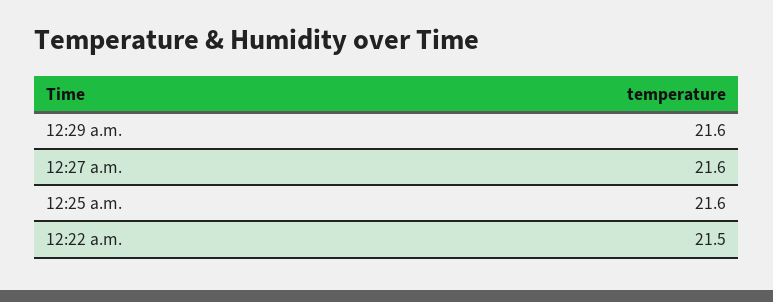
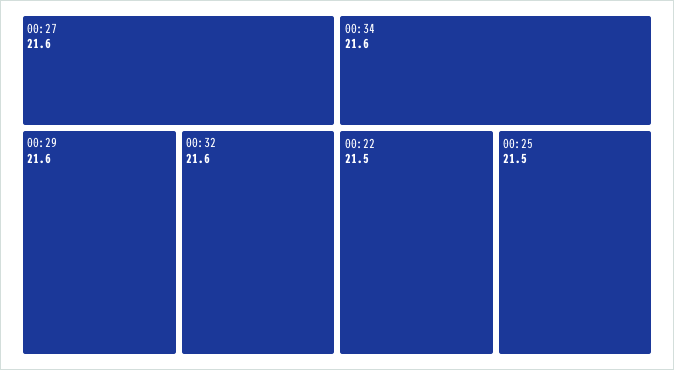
12:25 a.m.: 21.6 -> 21.5
00:32: none -> 21.6
00:34: none -> 21.6

